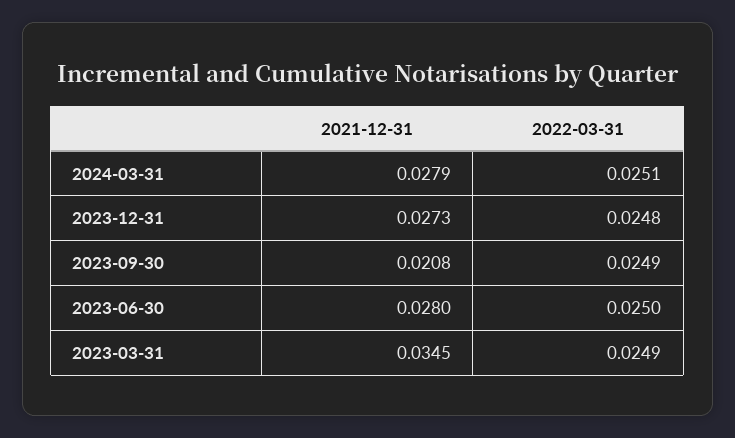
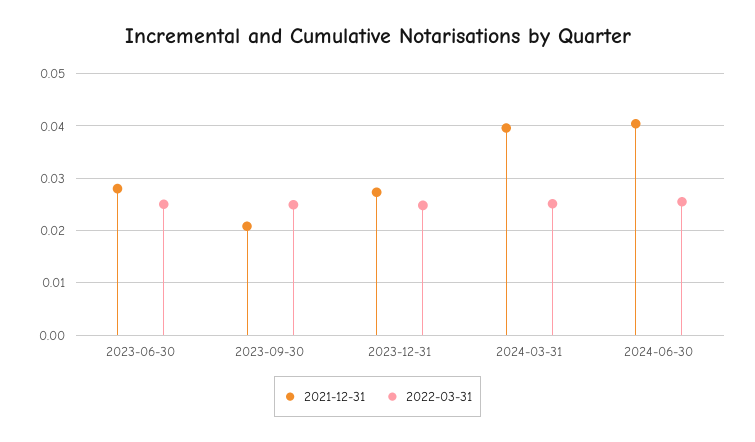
2021-12-31, 2024-03-31: 0.0279 -> 0.04
2021-12-31, 2023-03-31: 0.0345 -> none
2022-03-31, 2023-03-31: 0.0249 -> none
2021-12-31, 2024-06-30: none -> 0.04
2022-03-31, 2024-06-30: none -> 0.026

